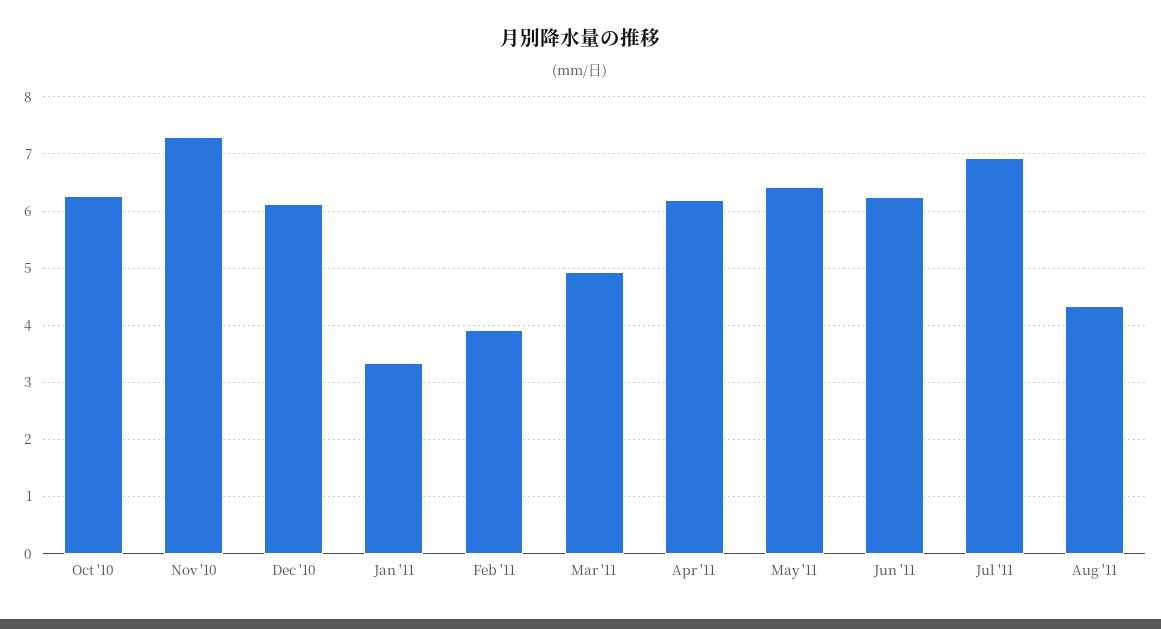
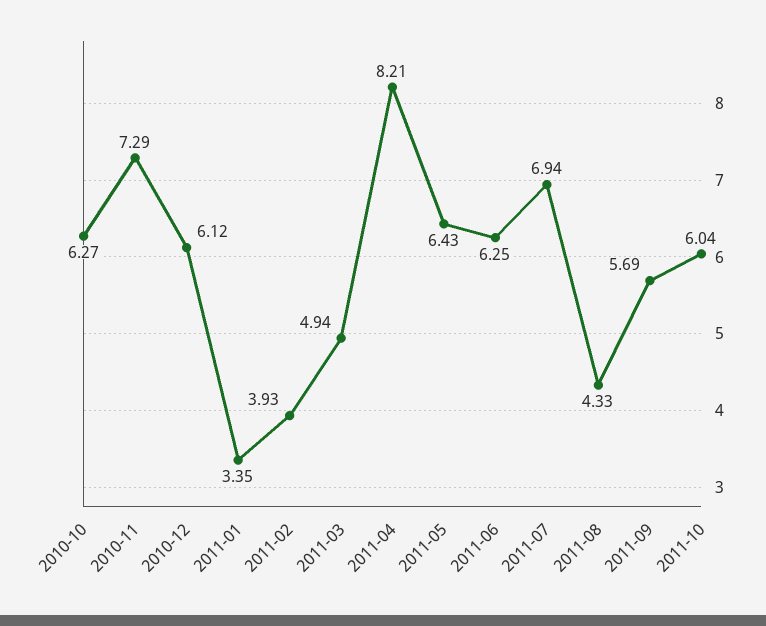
Apr '11: 6.2 -> 8.21
2011-09: none -> 5.69
2011-10: none -> 6.04

